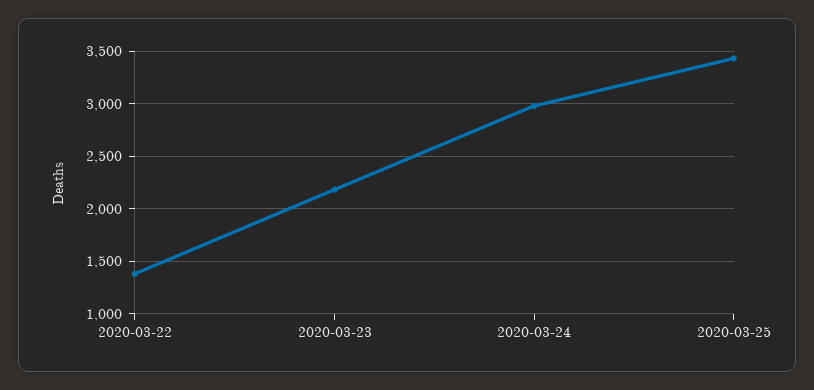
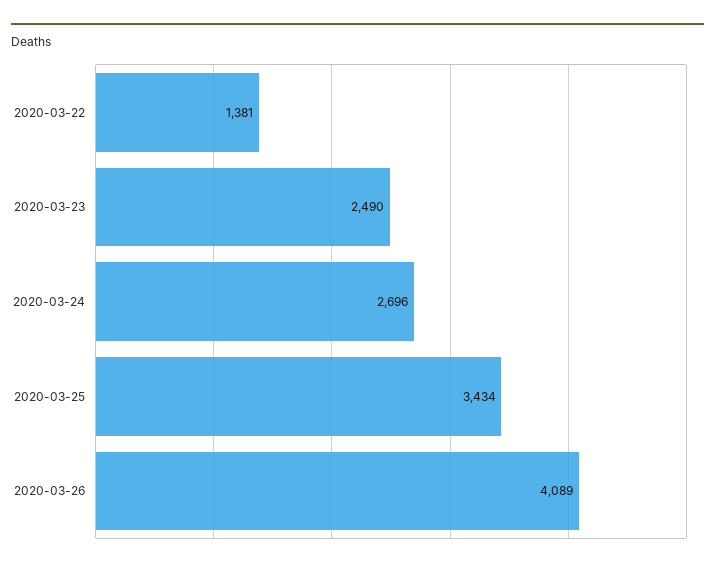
2020-03-23: 2200 -> 2490
2020-03-24: 3000 -> 2696
2020-03-26: none -> 4089

